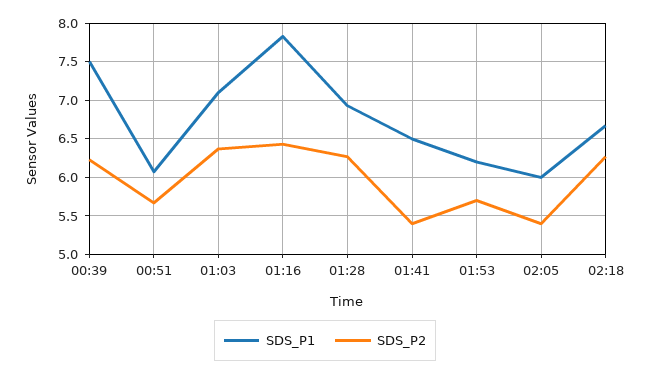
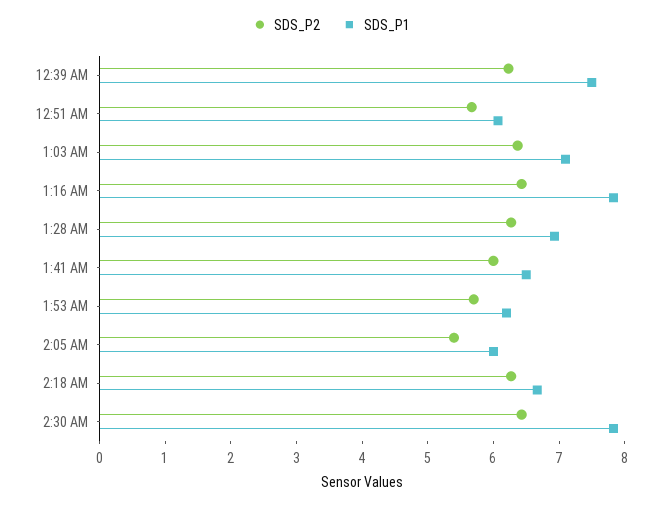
SDS_P2, 01:41: 5.4 -> 6
SDS_P2, 2:30 AM: none -> 6.4
SDS_P1, 2:30 AM: none -> 7.8

